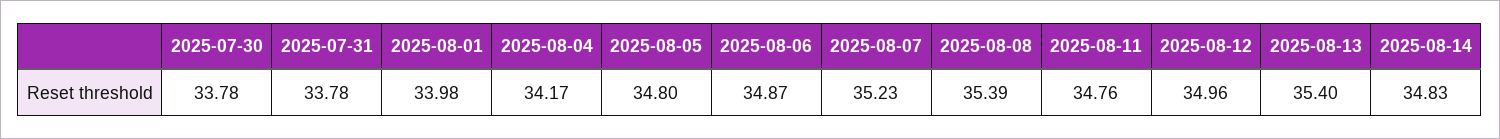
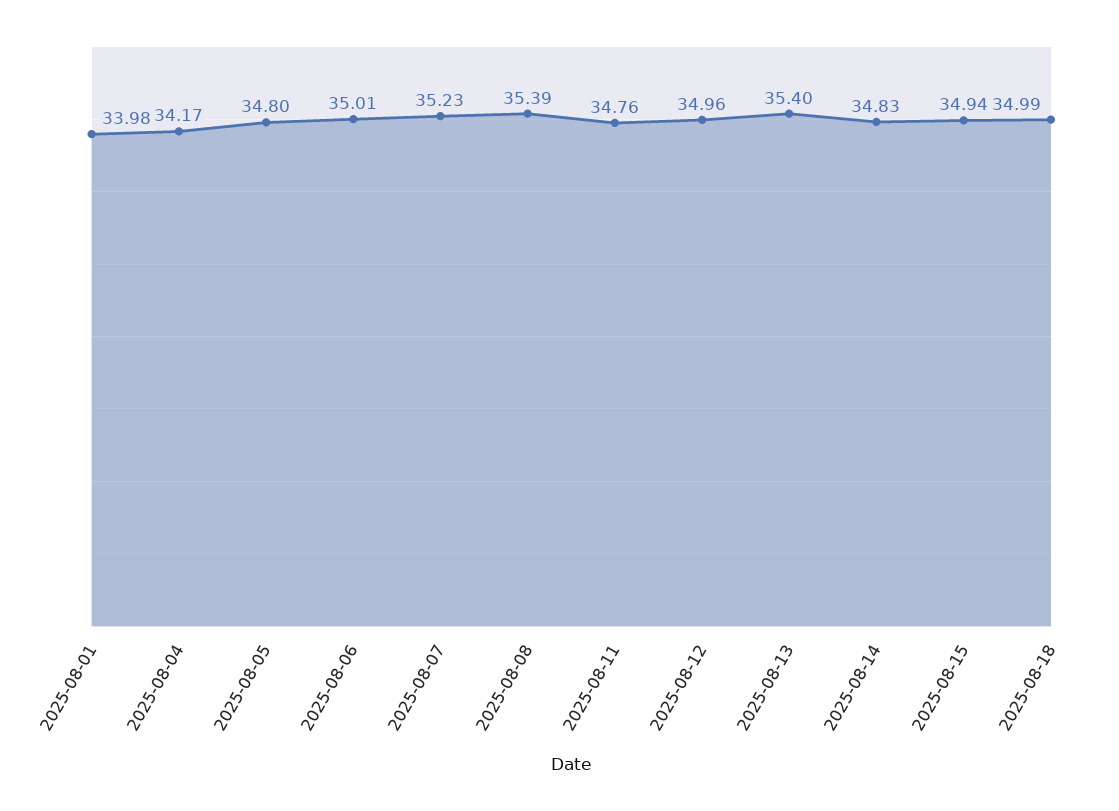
2025-07-30: 33.78 -> none
2025-07-31: 33.78 -> none
2025-08-06: 34.87 -> 35.01
2025-08-15: none -> 34.94
2025-08-18: none -> 34.99

